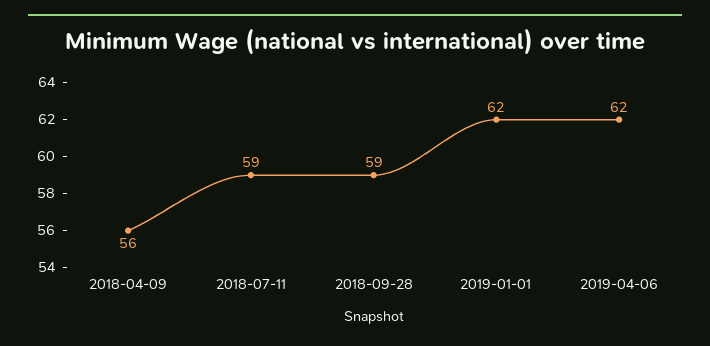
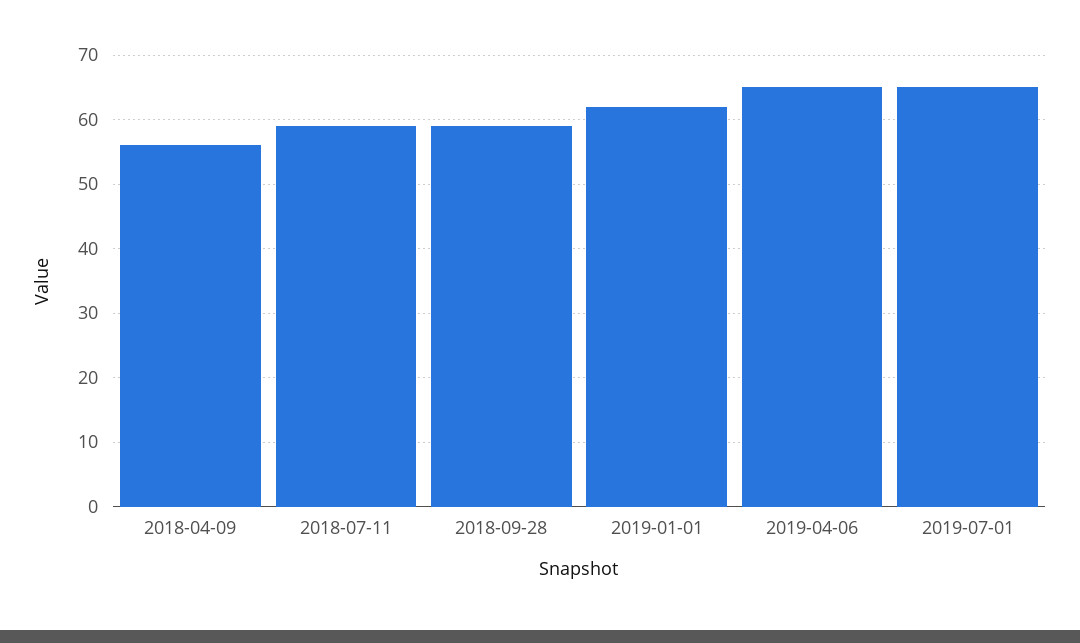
2019-04-06: 62 -> 65
2019-07-01: none -> 65

